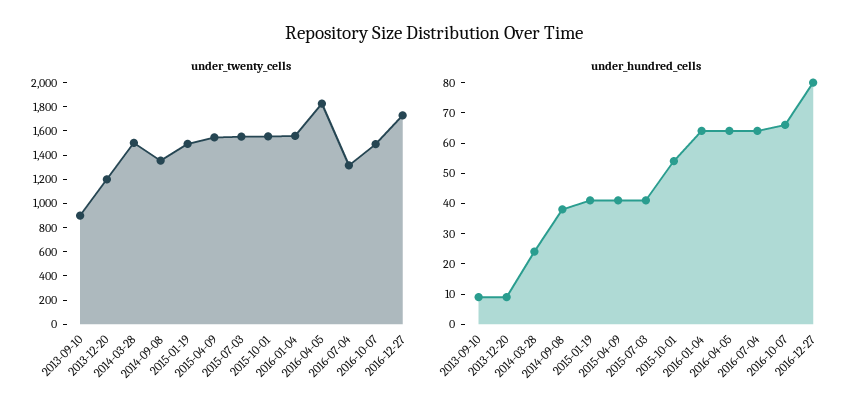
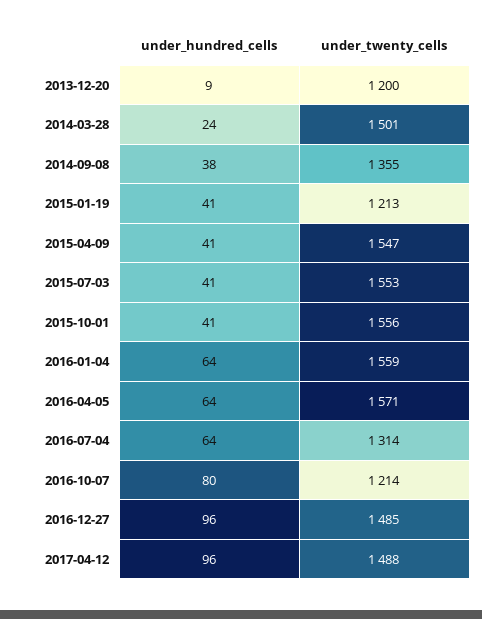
under_twenty_cells, 2013-09-10: 900 -> none
under_twenty_cells, 2015-01-19: 1500 -> 1213
under_twenty_cells, 2016-04-05: 1800 -> 1571
under_twenty_cells, 2016-10-07: 1500 -> 1214
under_twenty_cells, 2016-12-27: 1700 -> 1485
under_hundred_cells, 2013-09-10: 10 -> none
under_hundred_cells, 2015-10-01: 55 -> 41
under_hundred_cells, 2016-10-07: 65 -> 80
under_hundred_cells, 2016-12-27: 80 -> 96
under_hundred_cells, 2017-04-12: none -> 96
under_twenty_cells, 2017-04-12: none -> 1488

